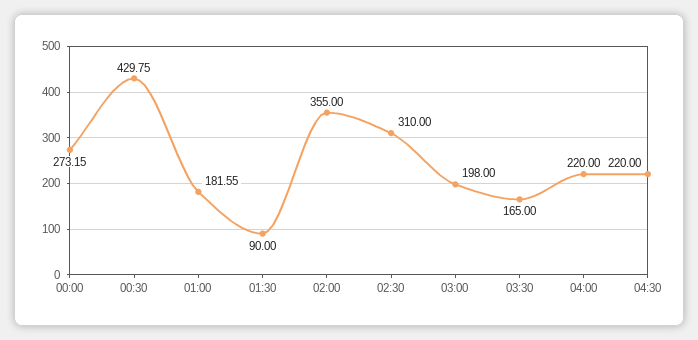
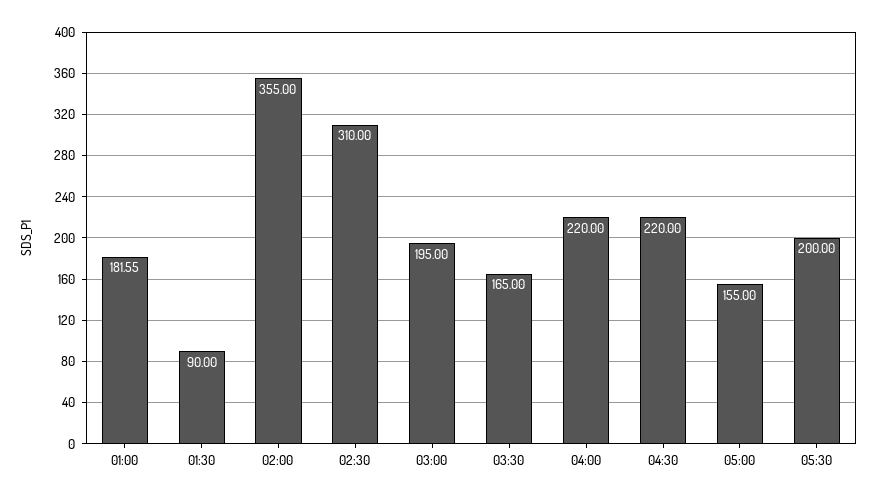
00:00: 273.15 -> none
00:30: 429.75 -> none
03:00: 198 -> 195
05:00: none -> 155
05:30: none -> 200

